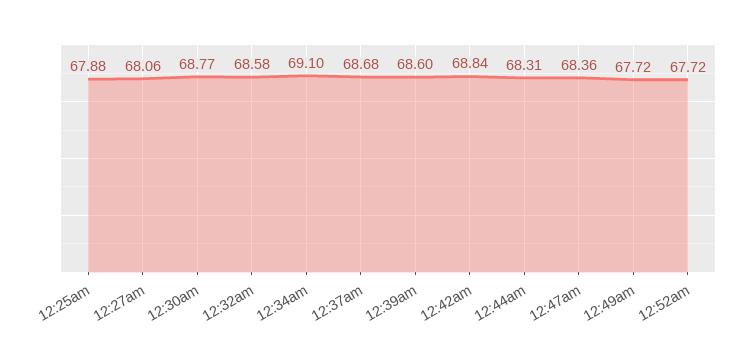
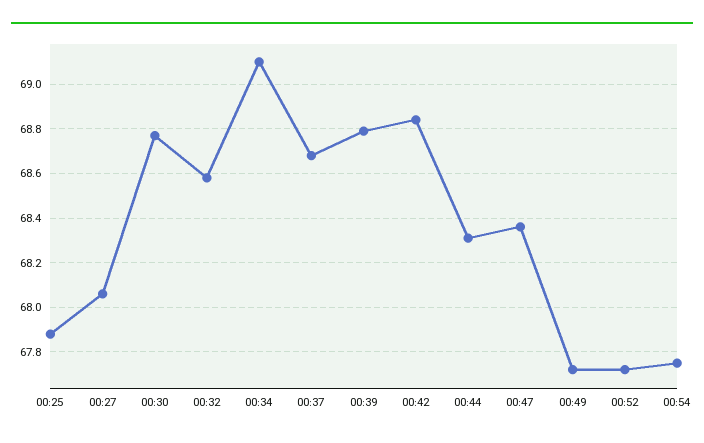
12:39am: 68.6 -> 68.8
00:54: none -> 67.75

